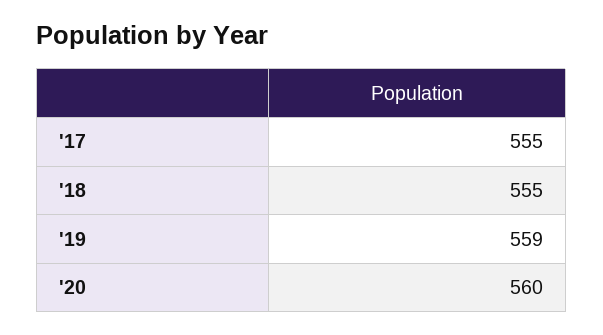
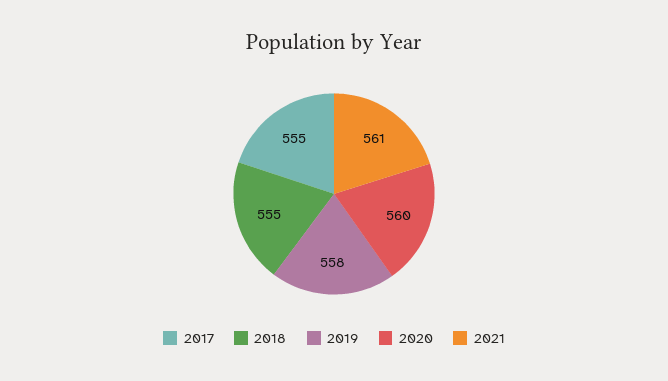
'19: 559 -> 558
2021: none -> 561

